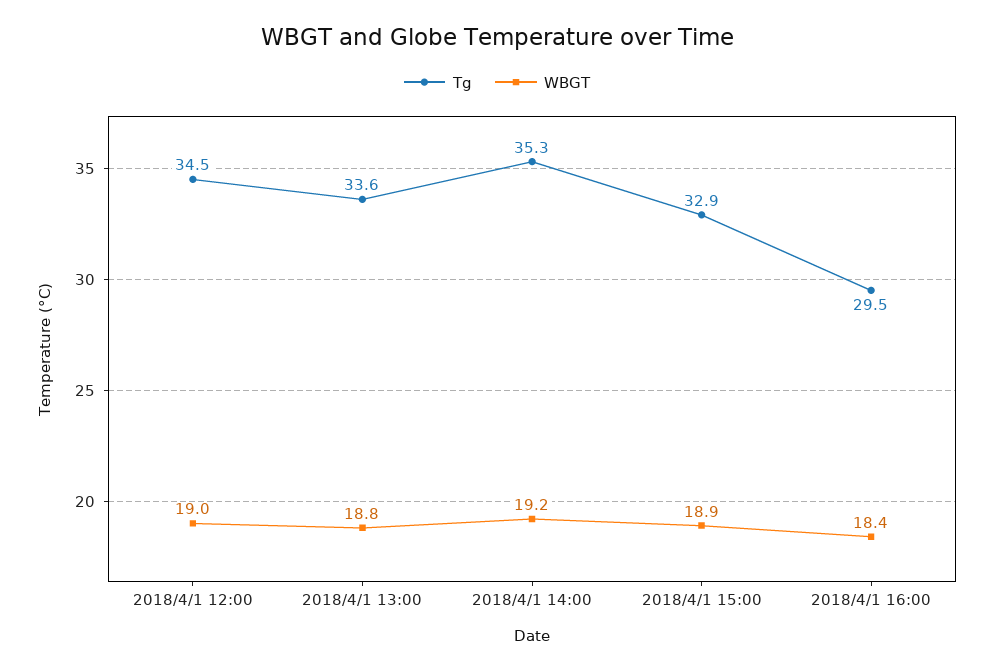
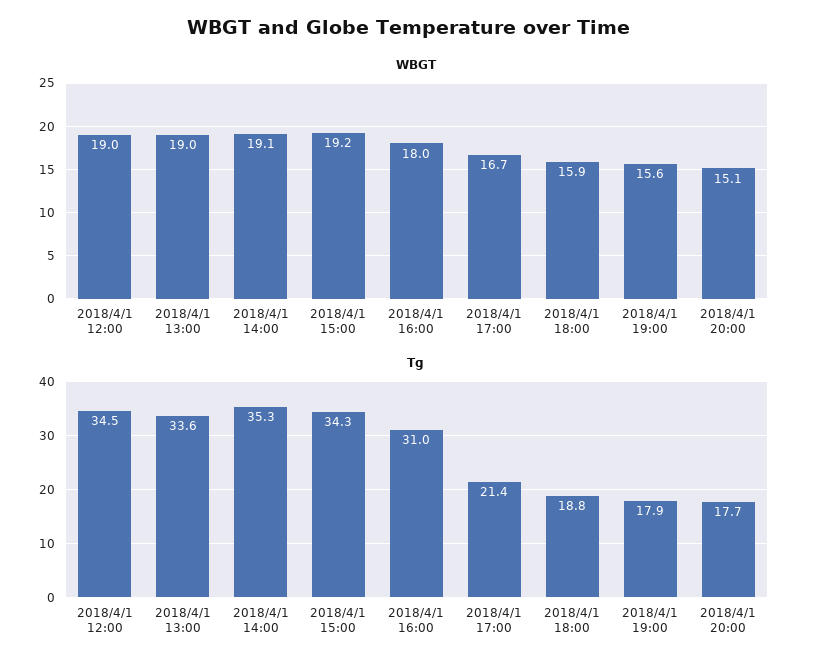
WBGT, 2018/4/1 13:00: 18.8 -> 19
WBGT, 2018/4/1 14:00: 19.2 -> 19.1
Tg, 2018/4/1 15:00: 32.9 -> 34.3
WBGT, 2018/4/1 15:00: 18.9 -> 19.2
Tg, 2018/4/1 16:00: 29.5 -> 31
WBGT, 2018/4/1 16:00: 18.4 -> 18
WBGT, 2018/4/1 17:00: none -> 16.7
WBGT, 2018/4/1 18:00: none -> 15.9
WBGT, 2018/4/1 19:00: none -> 15.6
WBGT, 2018/4/1 20:00: none -> 15.1
Tg, 2018/4/1 17:00: none -> 21.4
Tg, 2018/4/1 18:00: none -> 18.8
Tg, 2018/4/1 19:00: none -> 17.9
Tg, 2018/4/1 20:00: none -> 17.7

